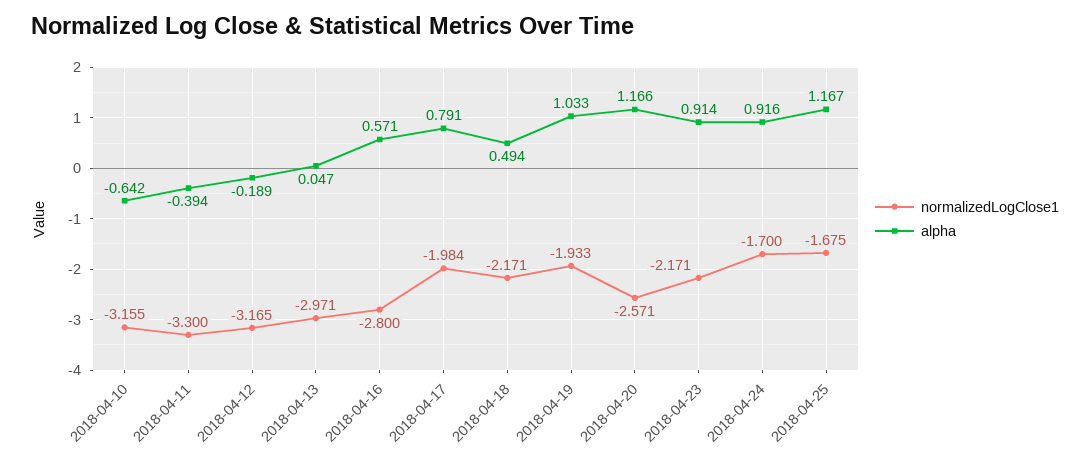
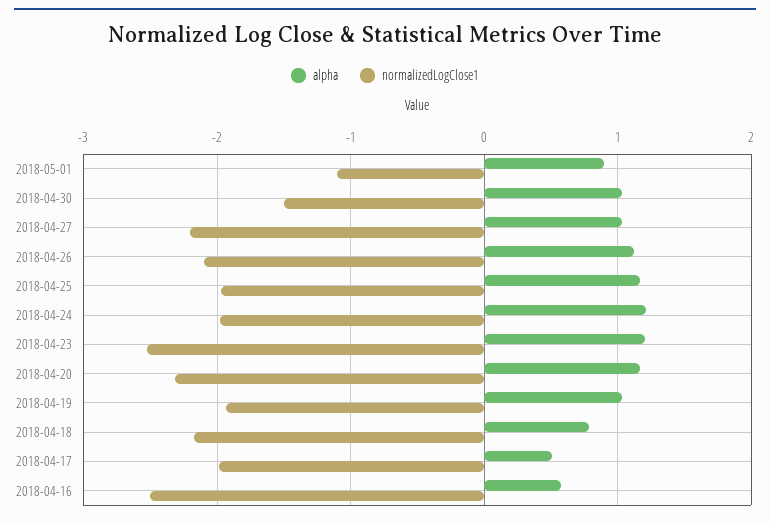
normalizedLogClose1, 2018-04-10: -3.155 -> none
alpha, 2018-04-10: -0.642 -> none
normalizedLogClose1, 2018-04-11: -3.3 -> none
alpha, 2018-04-11: -0.394 -> none
normalizedLogClose1, 2018-04-12: -3.165 -> none
alpha, 2018-04-12: -0.189 -> none
normalizedLogClose1, 2018-04-13: -2.971 -> none
alpha, 2018-04-13: 0.047 -> none
normalizedLogClose1, 2018-04-16: -2.8 -> -2.5
alpha, 2018-04-17: 0.791 -> 0.5
alpha, 2018-04-18: 0.494 -> 0.8
normalizedLogClose1, 2018-04-20: -2.571 -> -2.3
normalizedLogClose1, 2018-04-23: -2.171 -> -2.5
alpha, 2018-04-23: 0.914 -> 1.2
normalizedLogClose1, 2018-04-24: -1.7 -> -2
alpha, 2018-04-24: 0.916 -> 1.2
normalizedLogClose1, 2018-04-25: -1.675 -> -2
alpha, 2018-05-01: none -> 0.9
normalizedLogClose1, 2018-05-01: none -> -1.1
alpha, 2018-04-30: none -> 1
normalizedLogClose1, 2018-04-30: none -> -1.5
alpha, 2018-04-27: none -> 1
normalizedLogClose1, 2018-04-27: none -> -2.2
alpha, 2018-04-26: none -> 1.1
normalizedLogClose1, 2018-04-26: none -> -2.1

